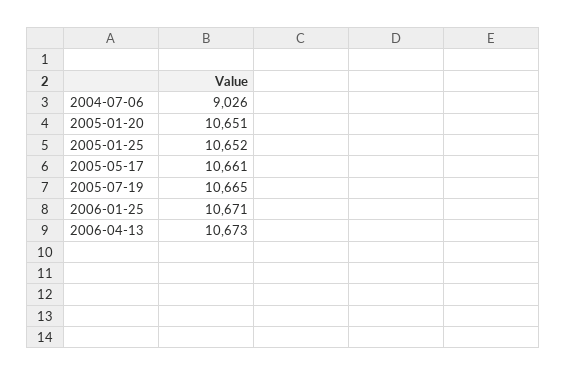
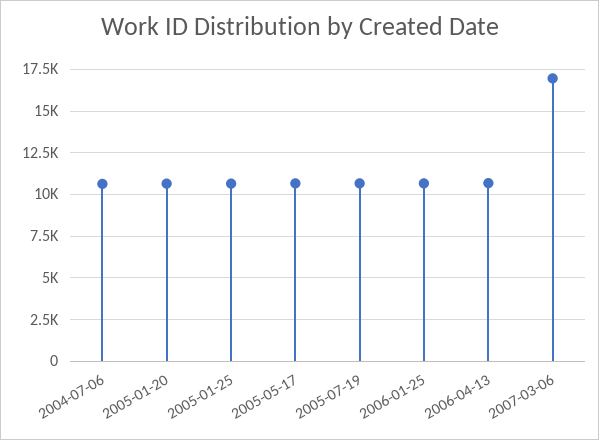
2004-07-06: 9026 -> 10500
2007-03-06: none -> 17000

